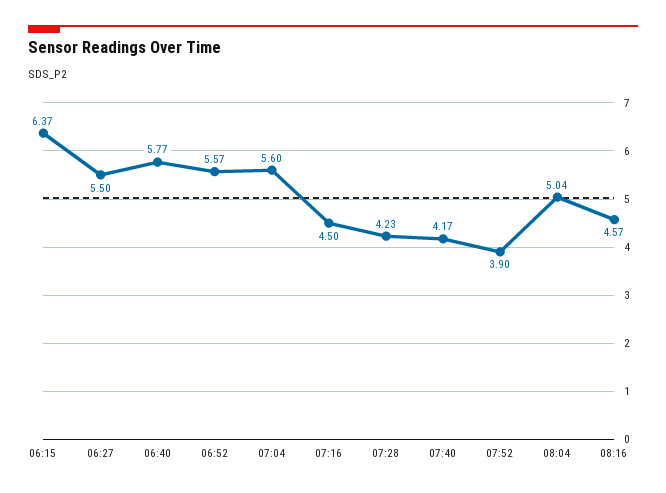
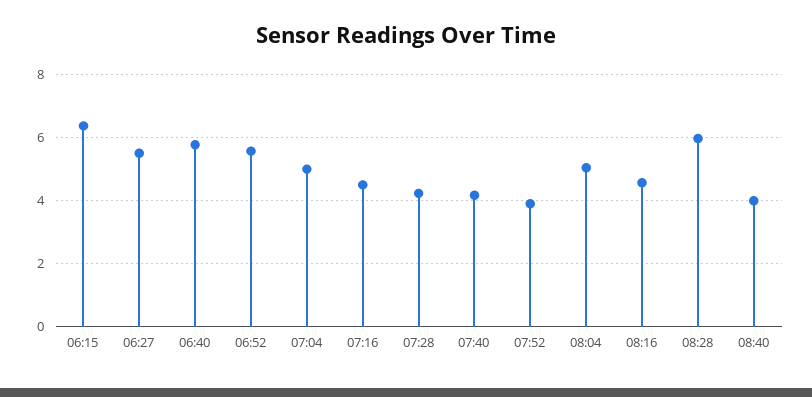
07:04: 5.6 -> 5
08:28: none -> 6
08:40: none -> 4

